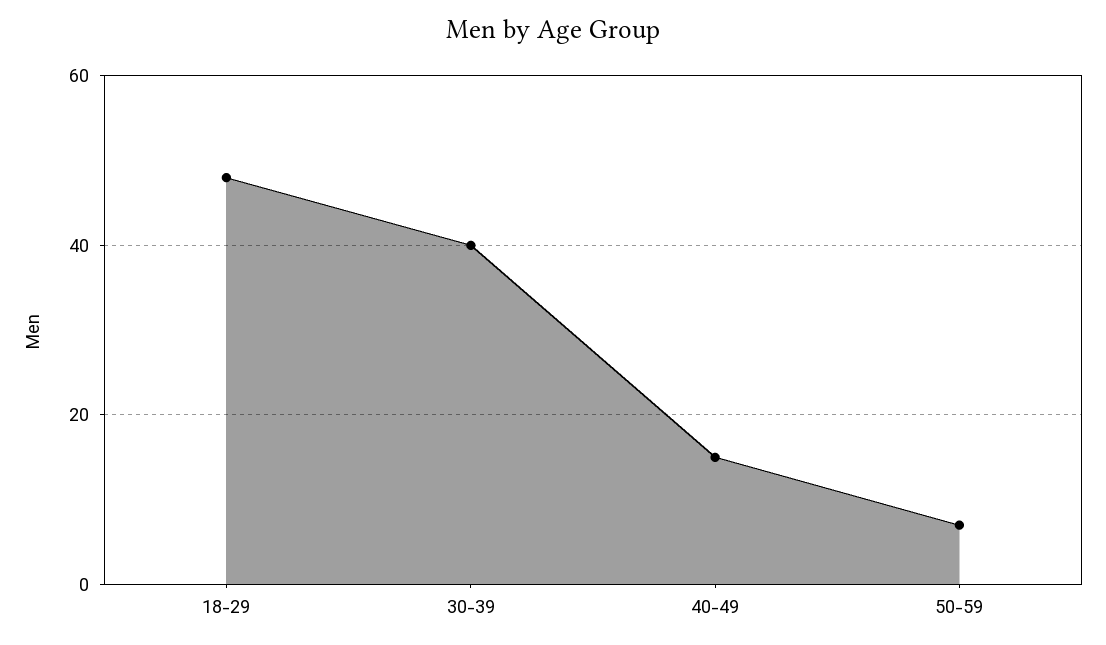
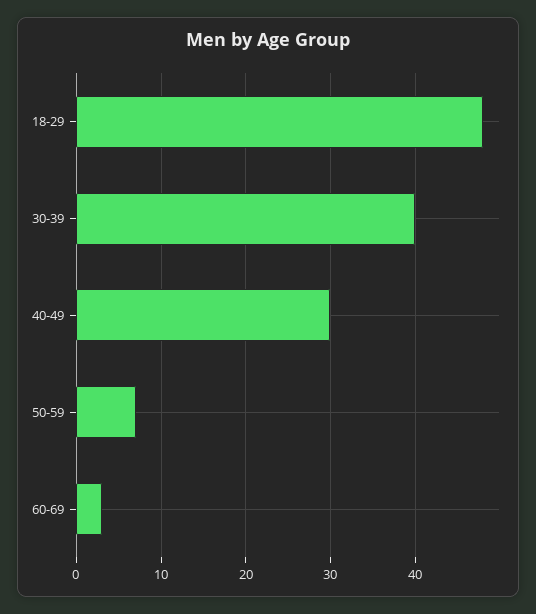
40-49: 15 -> 30
60-69: none -> 3

